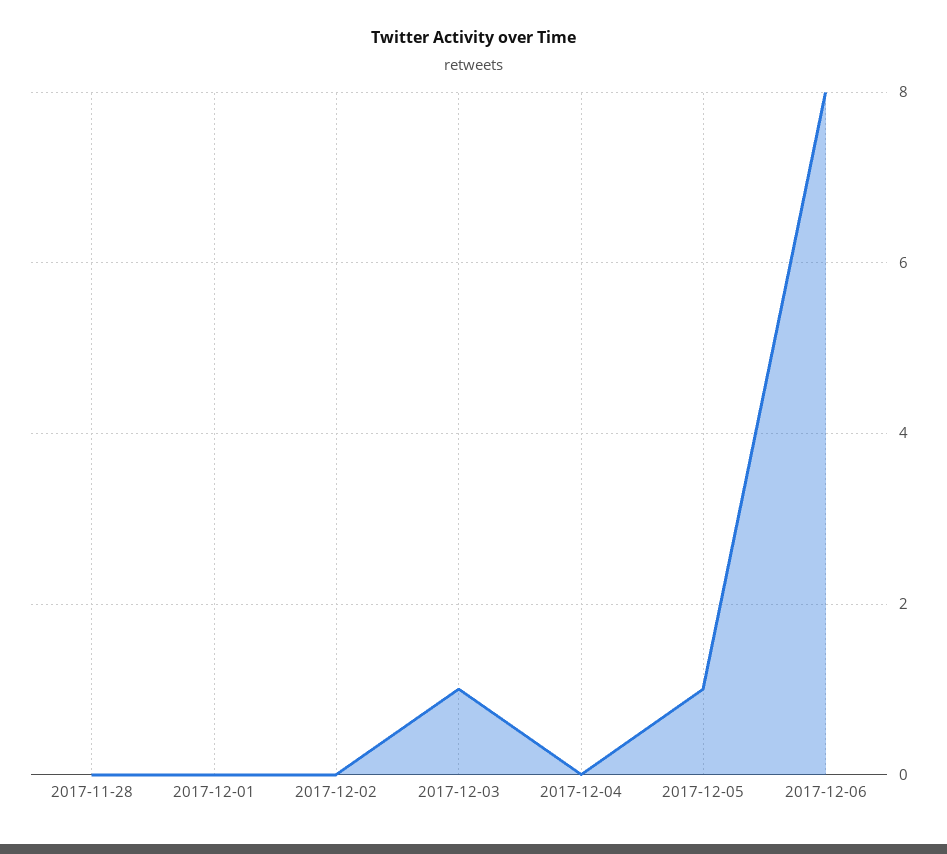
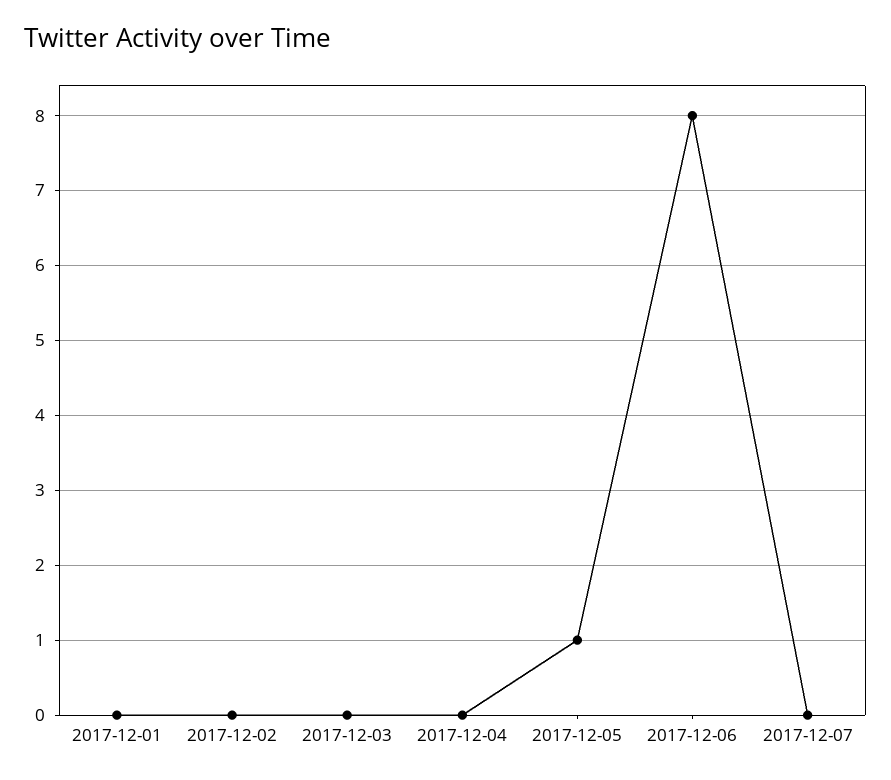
2017-11-28: 0 -> none
2017-12-03: 1 -> 0
2017-12-07: none -> 0

